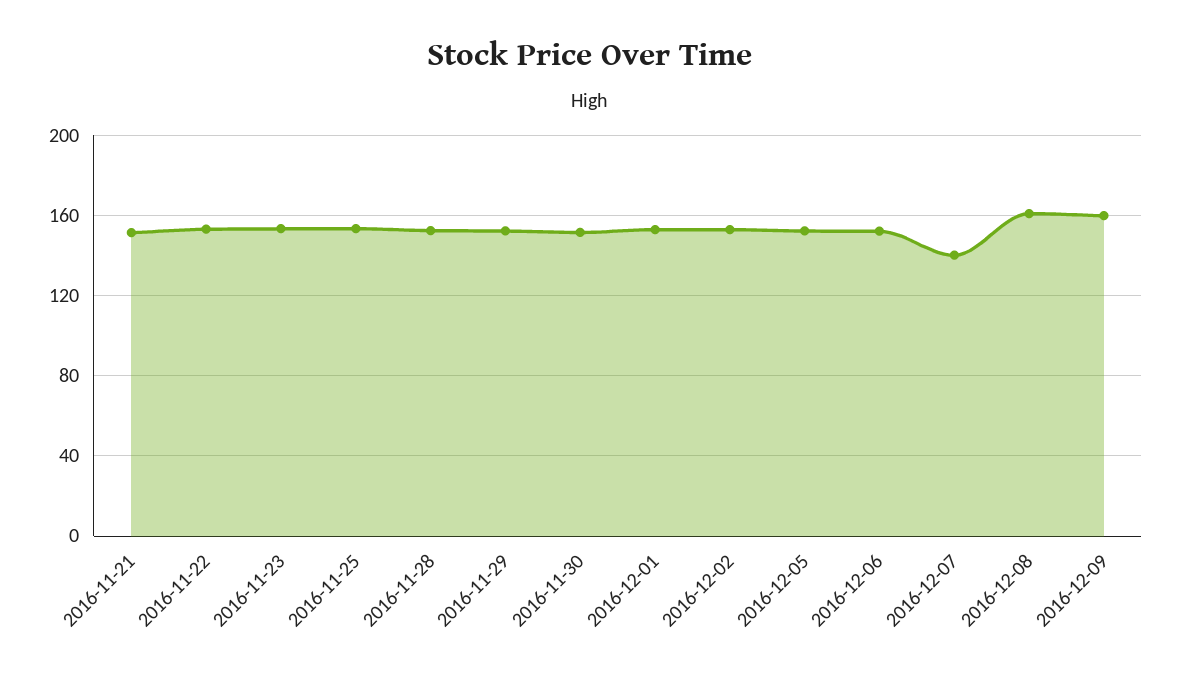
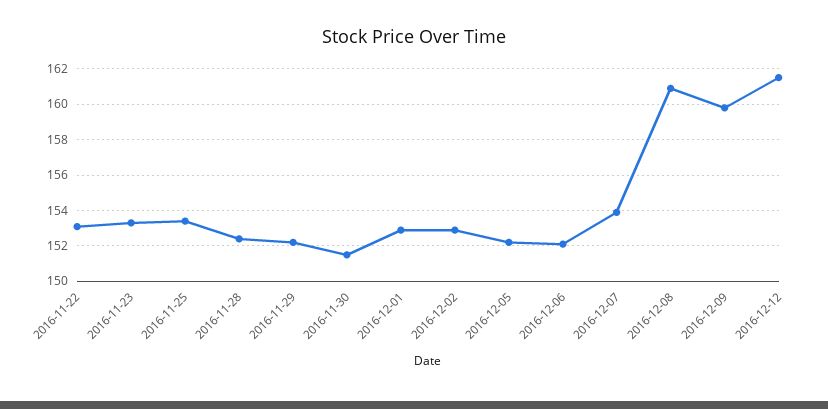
2016-11-21: 150 -> none
2016-12-07: 140 -> 154
2016-12-12: none -> 161.5

